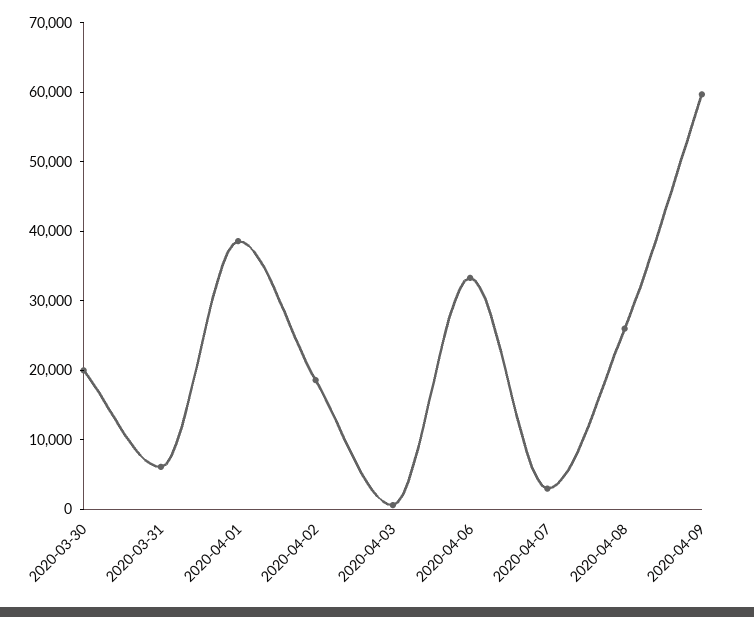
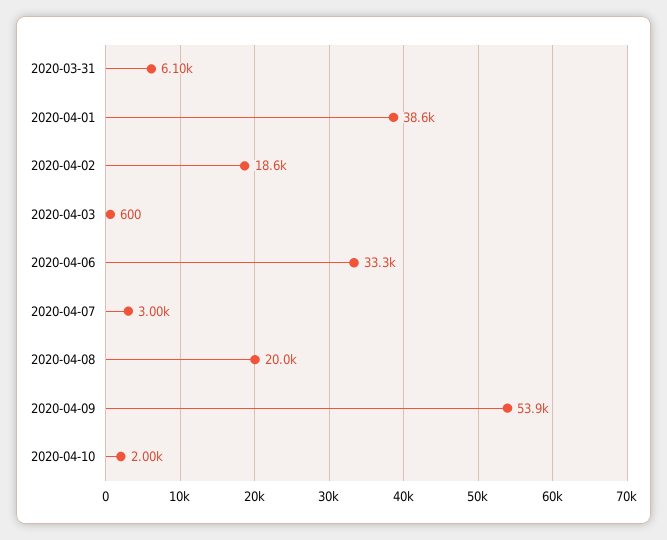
2020-03-30: 20000 -> none
2020-04-08: 26000 -> 20000
2020-04-09: 60000 -> 53900
2020-04-10: none -> 2000

